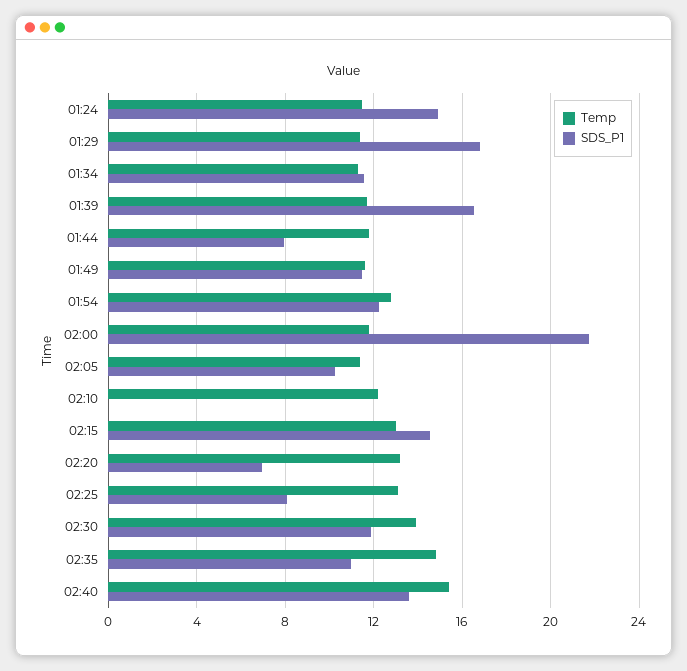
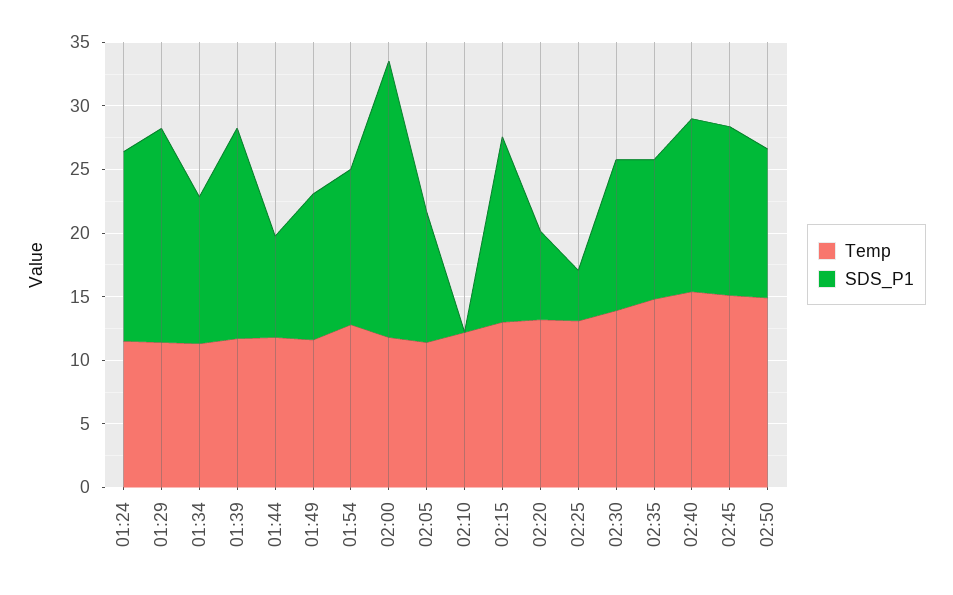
SDS_P1, 02:25: 8 -> 4
Temp, 02:45: none -> 15
SDS_P1, 02:45: none -> 13
Temp, 02:50: none -> 15
SDS_P1, 02:50: none -> 12

